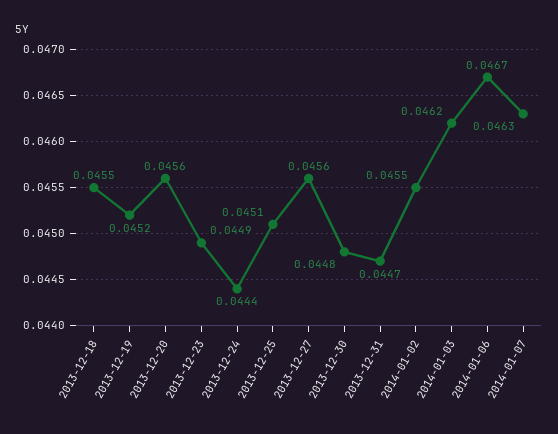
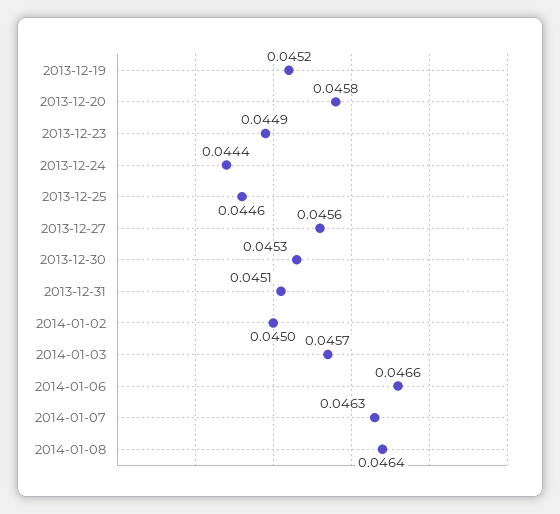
2013-12-18: 0.0455 -> none
2013-12-20: 0.0456 -> 0.0458
2013-12-25: 0.0451 -> 0.0446
2013-12-30: 0.0448 -> 0.0453
2013-12-31: 0.0447 -> 0.0451
2014-01-02: 0.0455 -> 0.045
2014-01-03: 0.0462 -> 0.0457
2014-01-06: 0.0467 -> 0.0466
2014-01-08: none -> 0.0464

